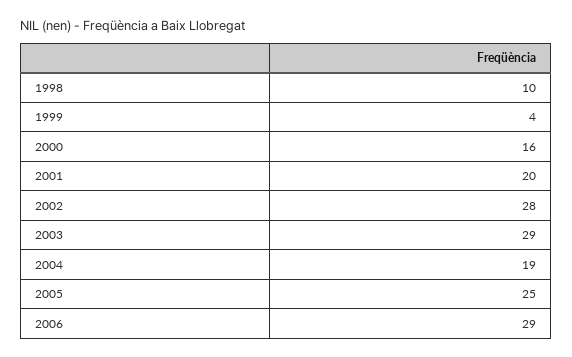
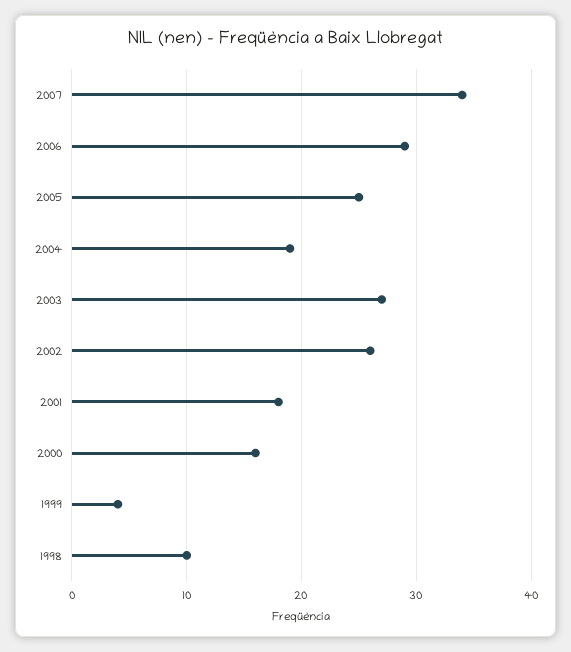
2001: 20 -> 18
2002: 28 -> 26
2003: 29 -> 27
2007: none -> 34

